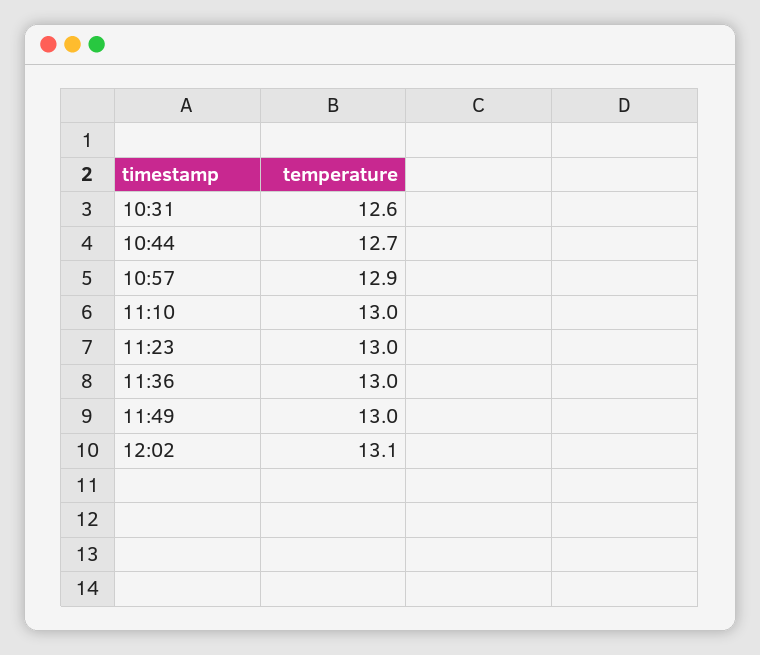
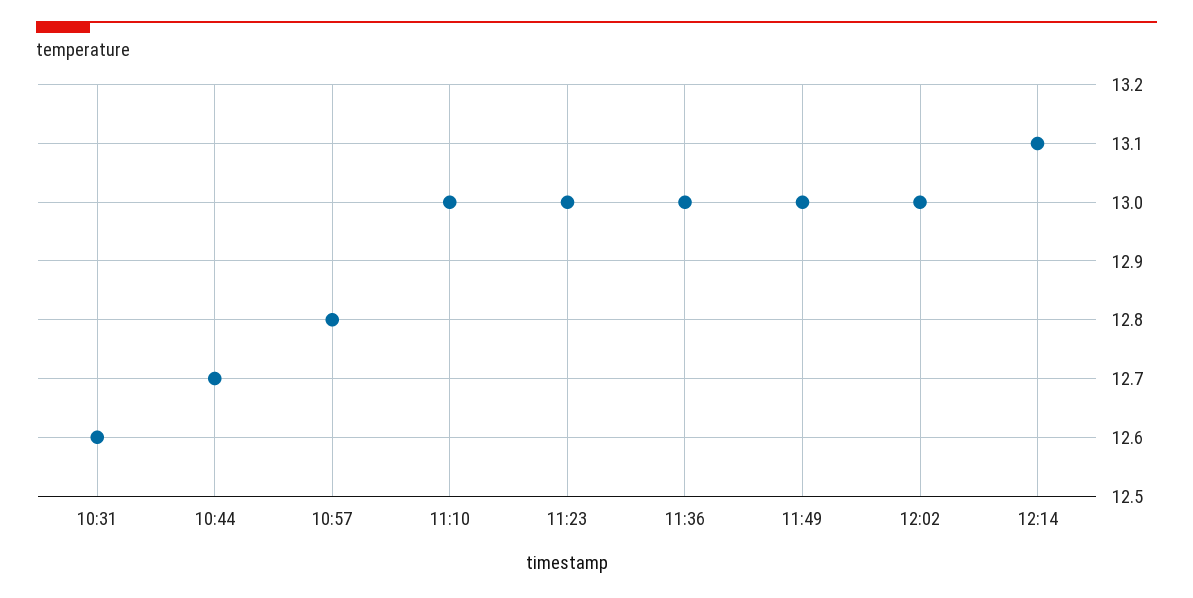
10:57: 12.9 -> 12.8
12:02: 13.1 -> 13
12:14: none -> 13.1

